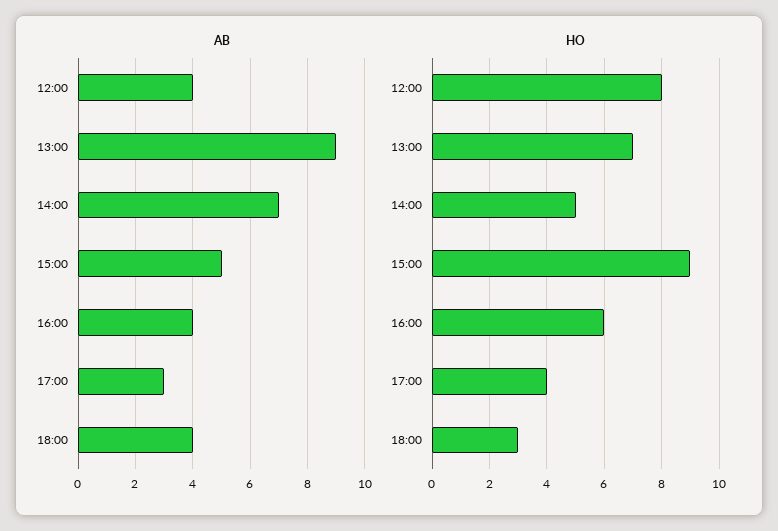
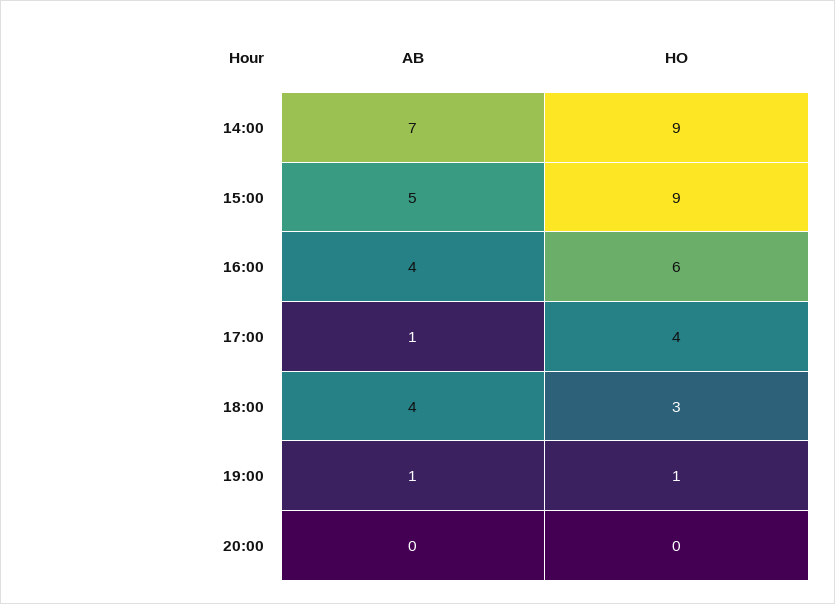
AB, 12:00: 4 -> none
AB, 13:00: 9 -> none
AB, 17:00: 3 -> 1
HO, 12:00: 8 -> none
HO, 13:00: 7 -> none
HO, 14:00: 5 -> 9
AB, 19:00: none -> 1
HO, 19:00: none -> 1
AB, 20:00: none -> 0
HO, 20:00: none -> 0

